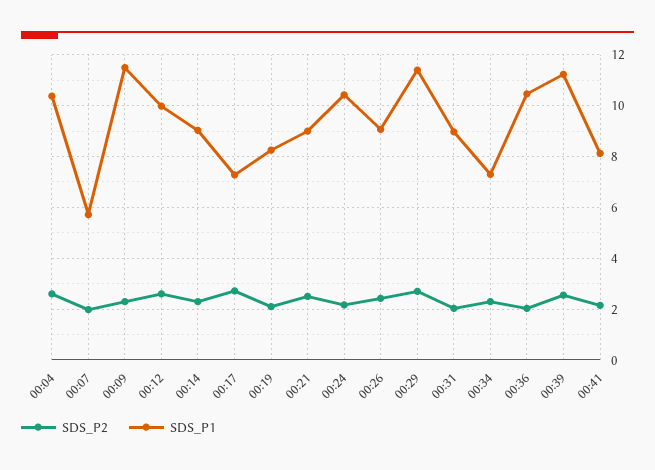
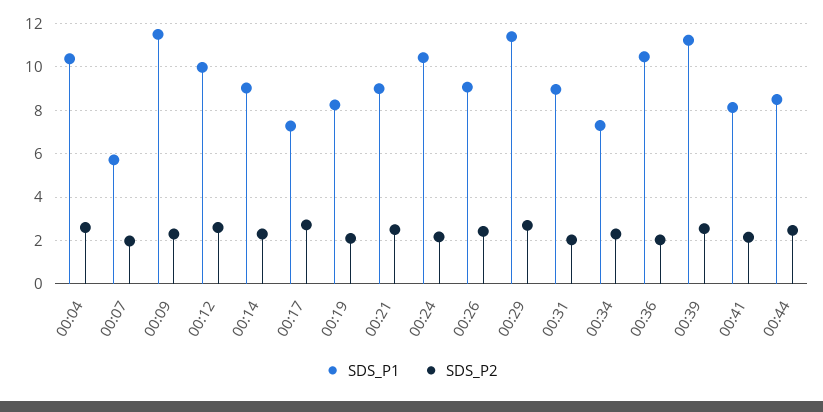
SDS_P1, 00:44: none -> 8.5
SDS_P2, 00:44: none -> 2.5

